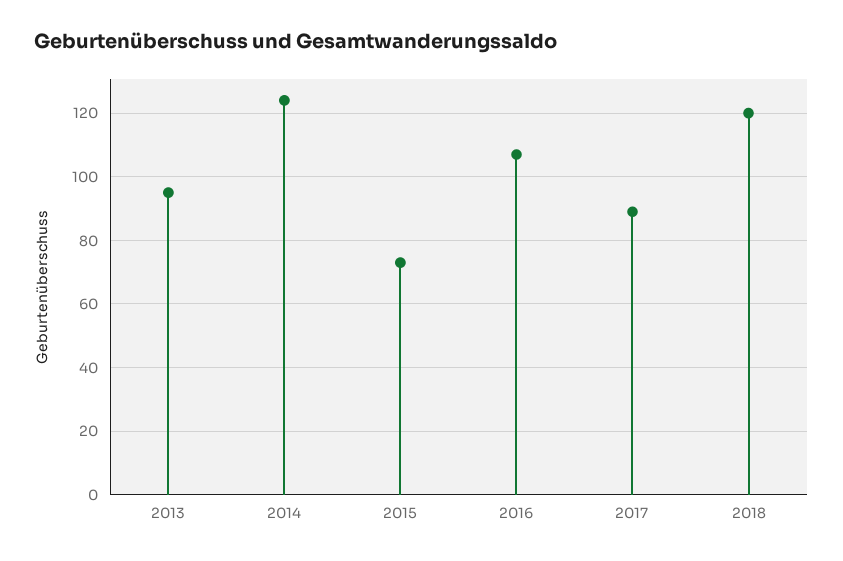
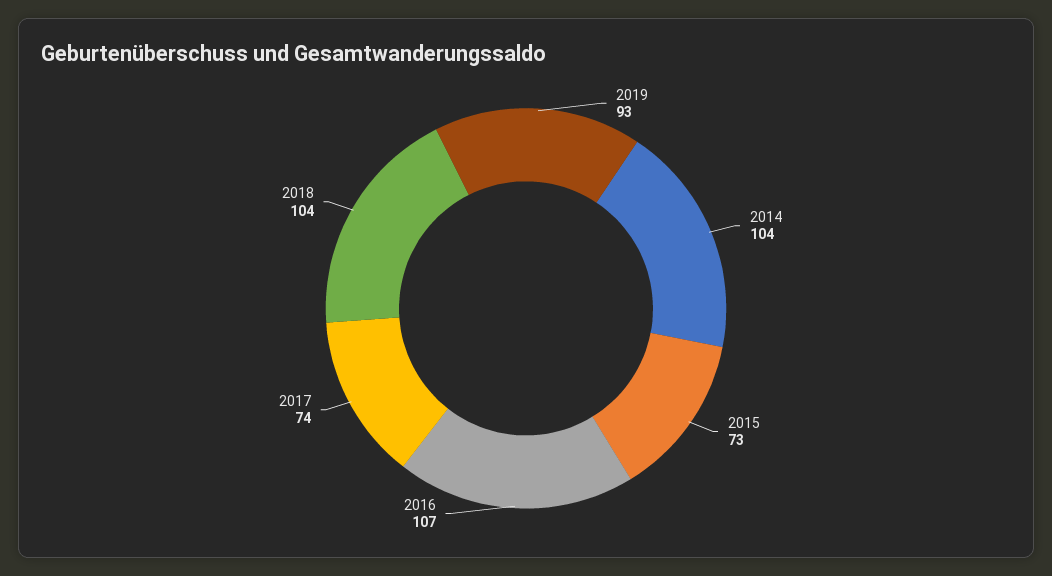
2013: 95 -> none
2014: 125 -> 104
2017: 90 -> 74
2018: 120 -> 104
2019: none -> 93

